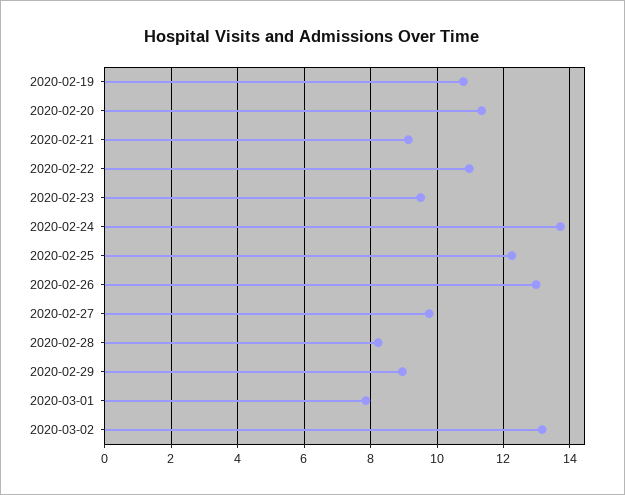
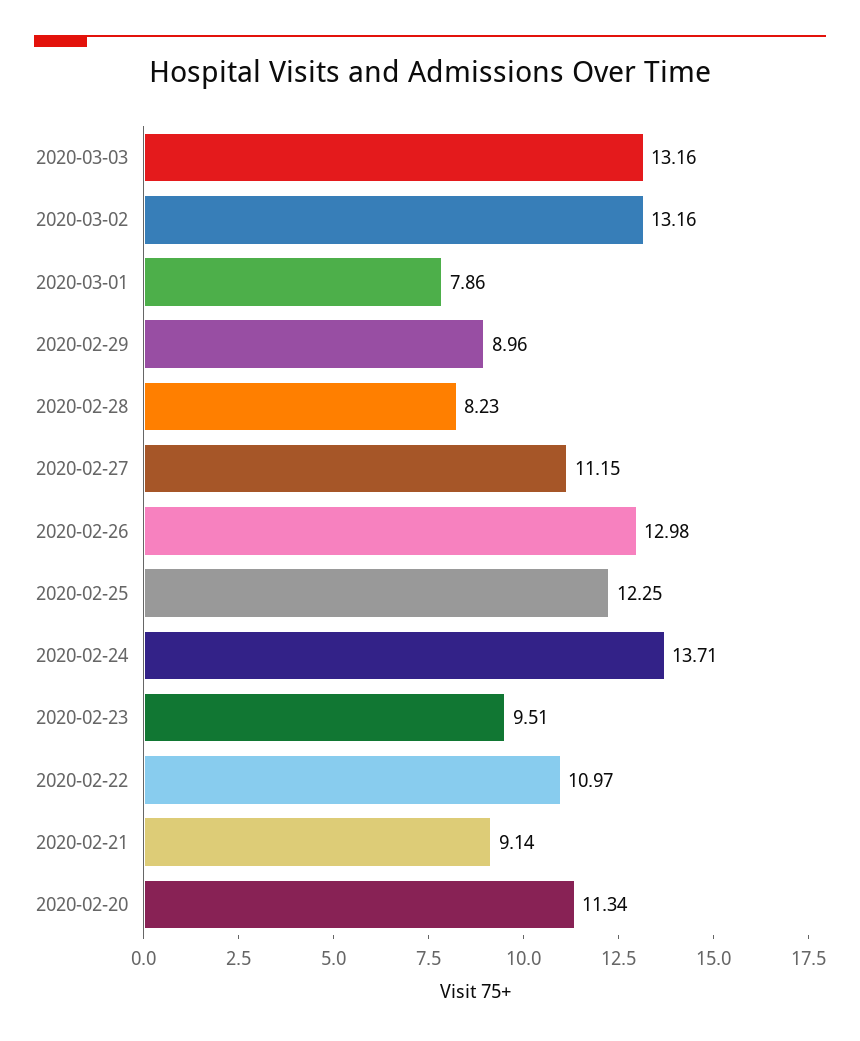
2020-02-19: 10.8 -> none
2020-02-27: 9.8 -> 11.15
2020-03-03: none -> 13.16

